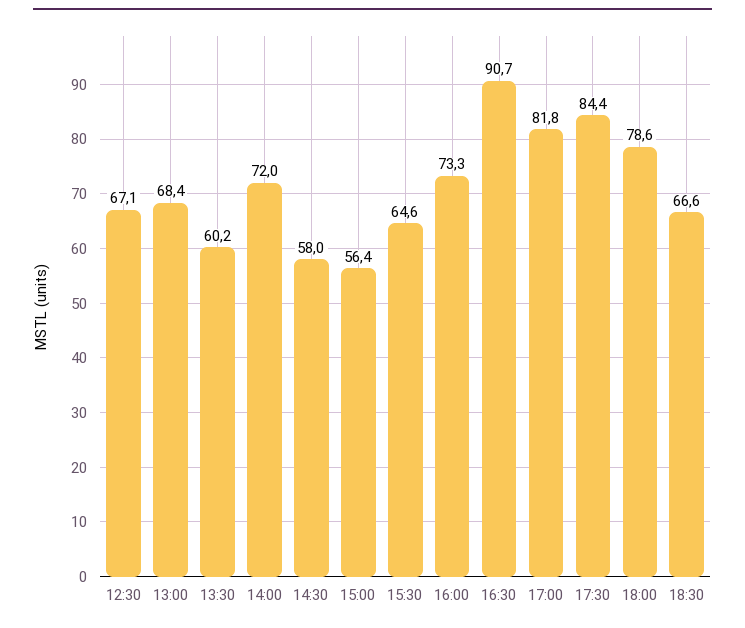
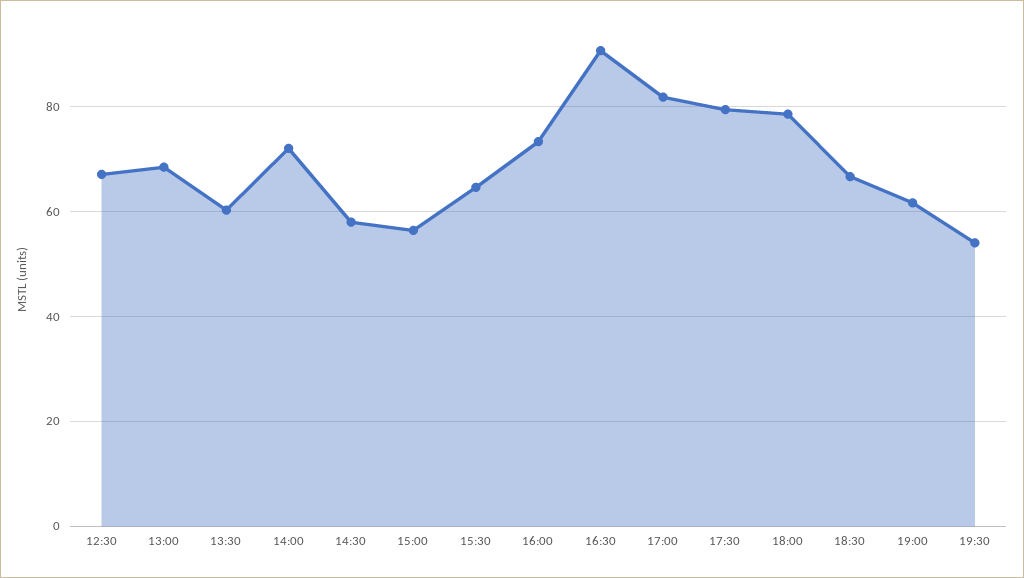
17:30: 84.4 -> 80
19:00: none -> 62
19:30: none -> 54

